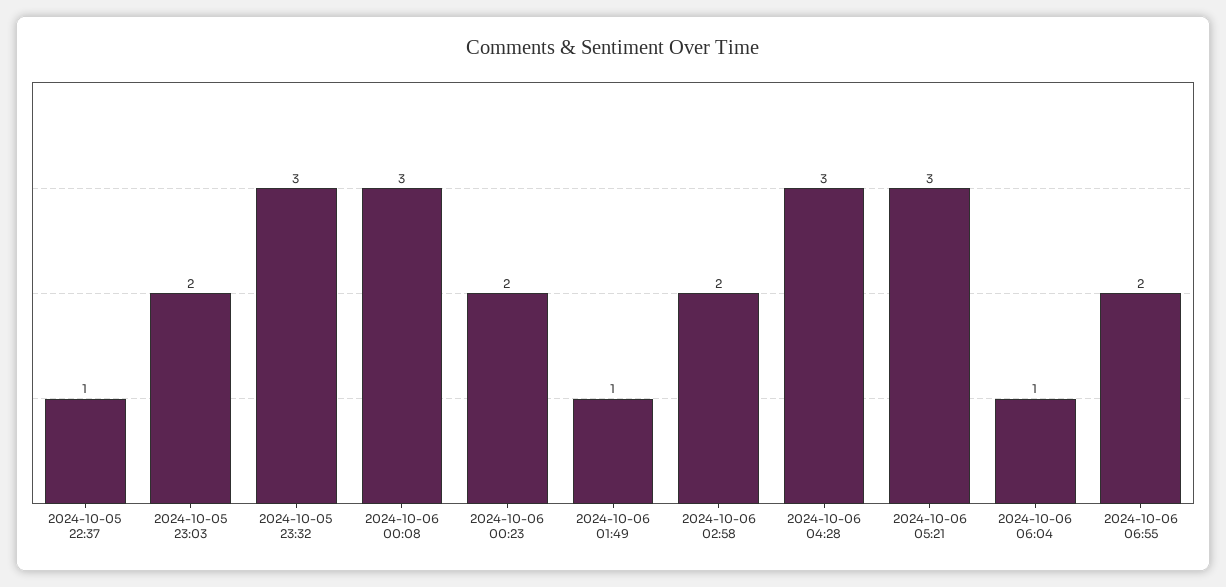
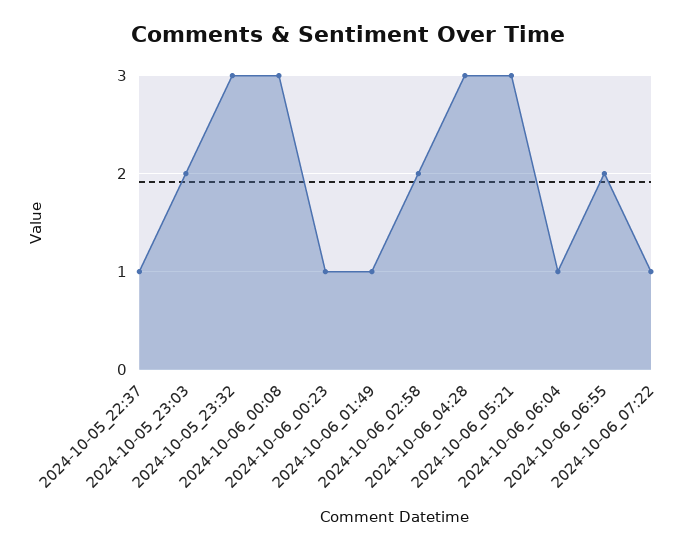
2024-10-06 00:23: 2 -> 1
2024-10-06_07:22: none -> 1

